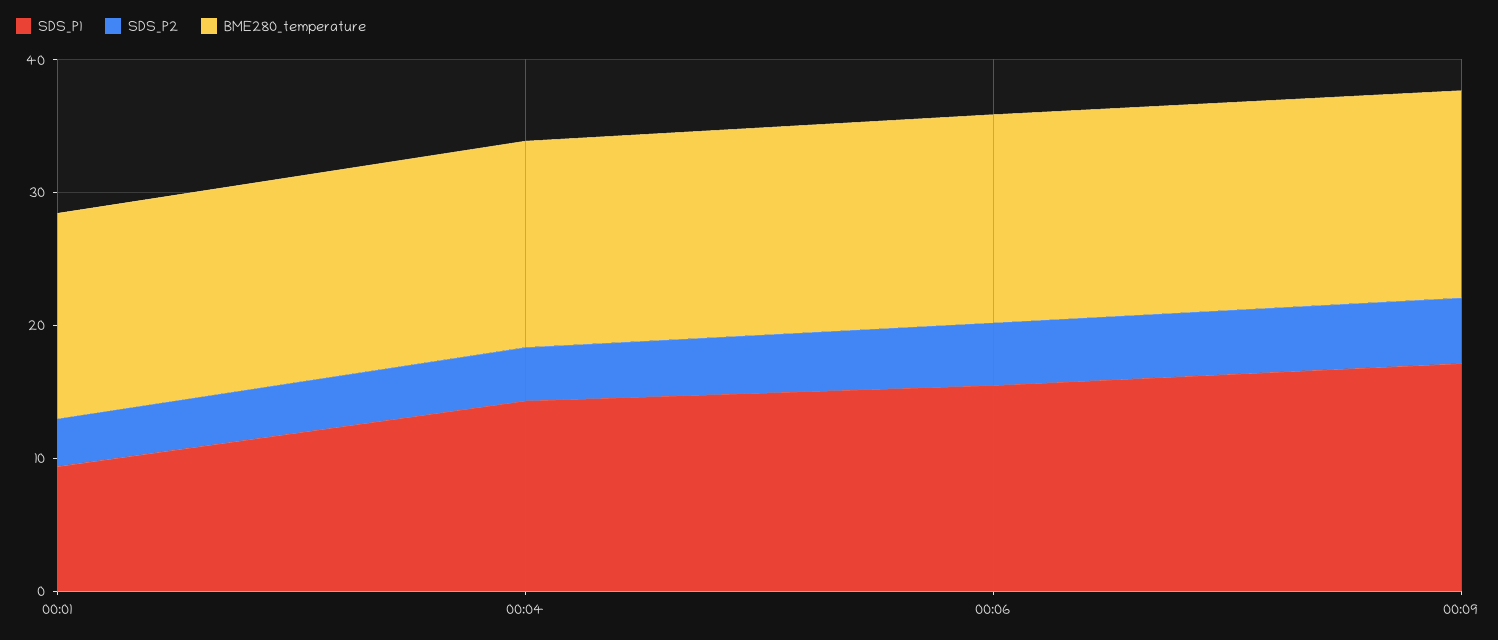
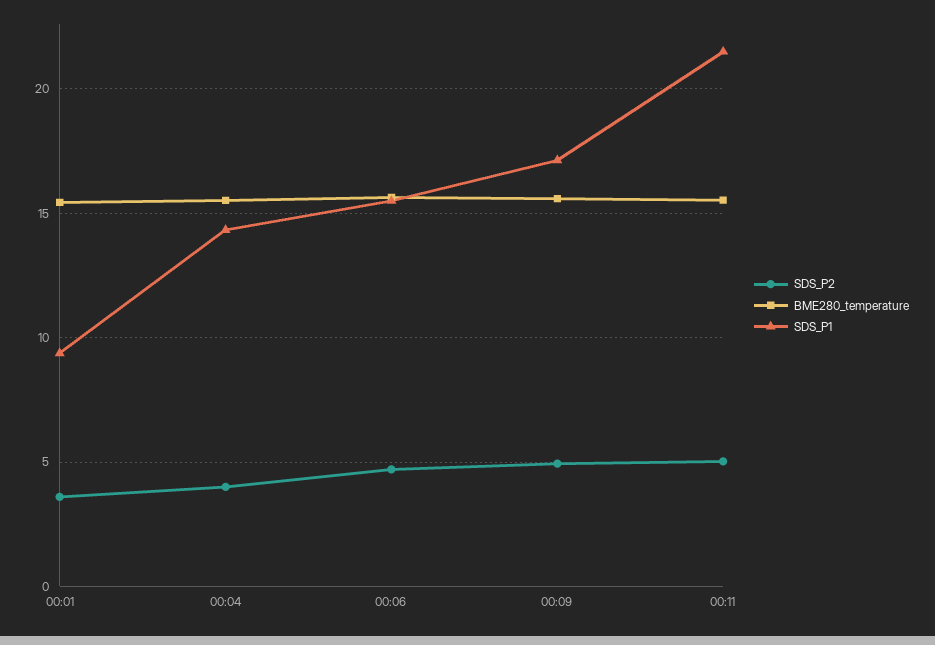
SDS_P2, 00:11: none -> 5
BME280_temperature, 00:11: none -> 15.5
SDS_P1, 00:11: none -> 21.5

